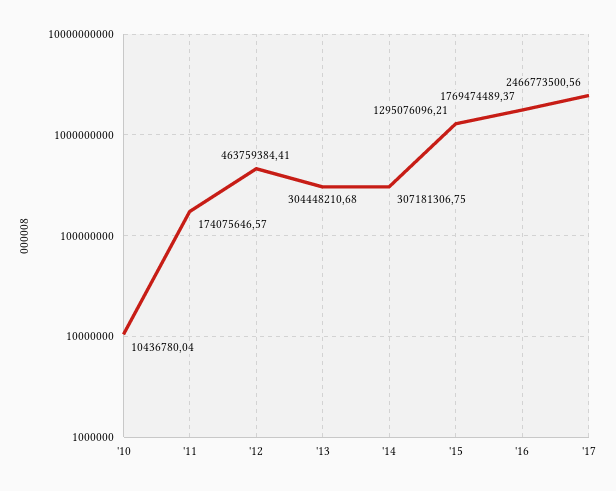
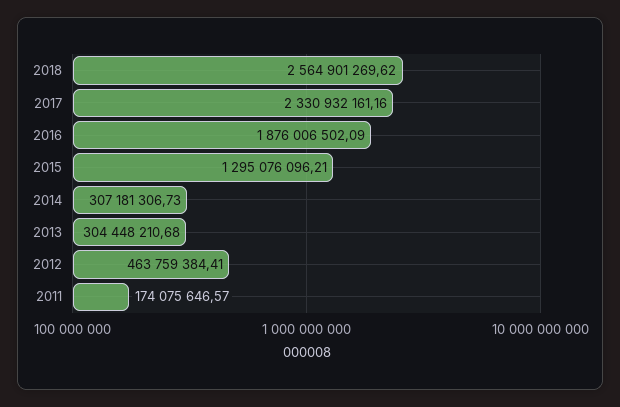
'10: 10436780.04 -> none
'14: 307181306.75 -> 307181306.73
'16: 1769474489.37 -> 1876006502.09
'17: 2466773500.56 -> 2330932161.16
2018: none -> 2564901269.62

